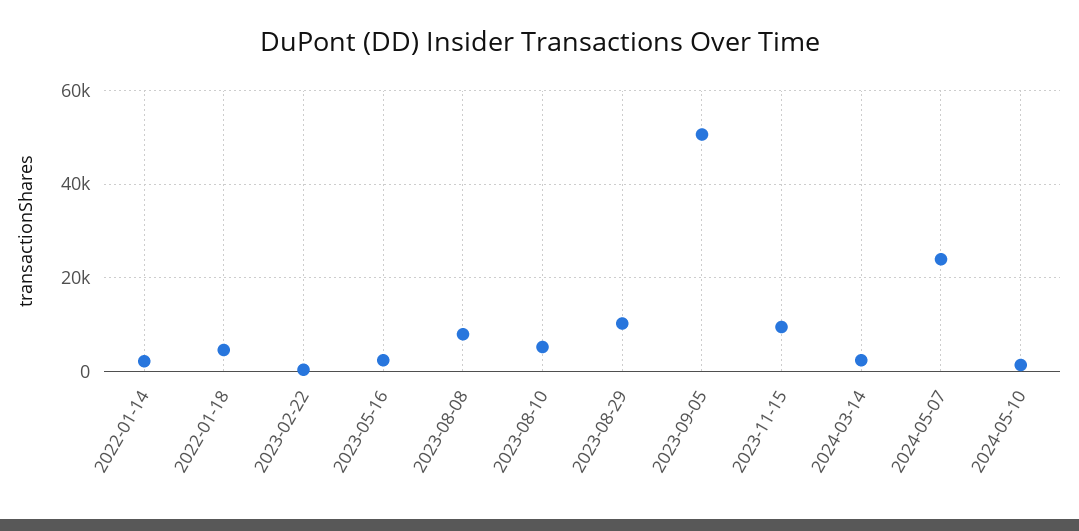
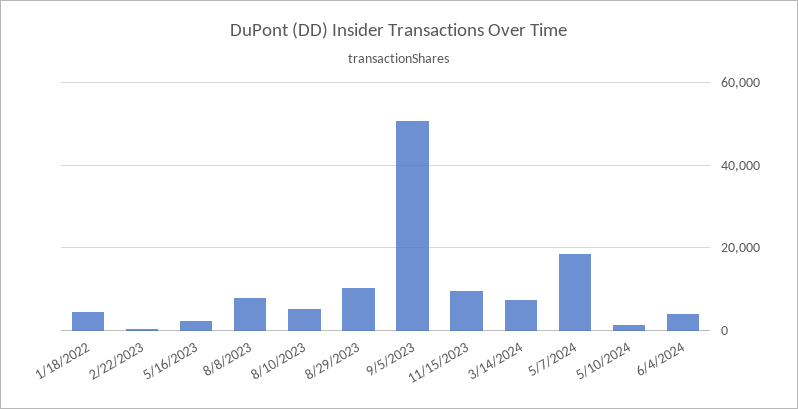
2022-01-14: 2000 -> none
2024-03-14: 2000 -> 8000
2024-05-07: 24000 -> 18000
6/4/2024: none -> 4000

